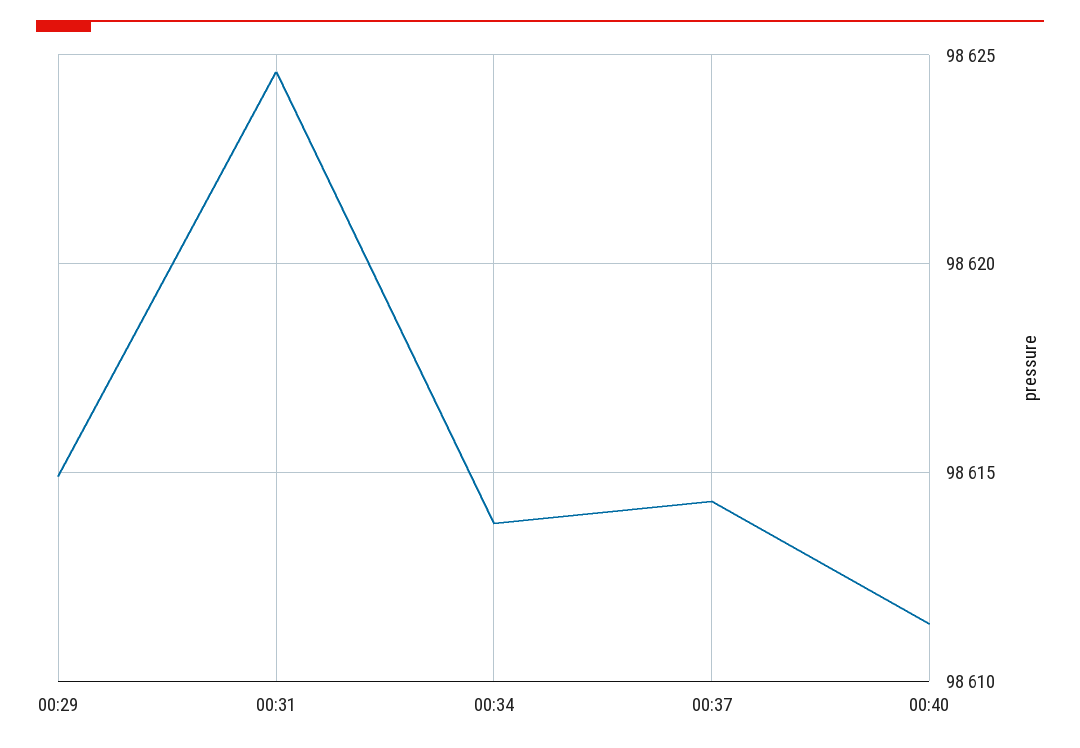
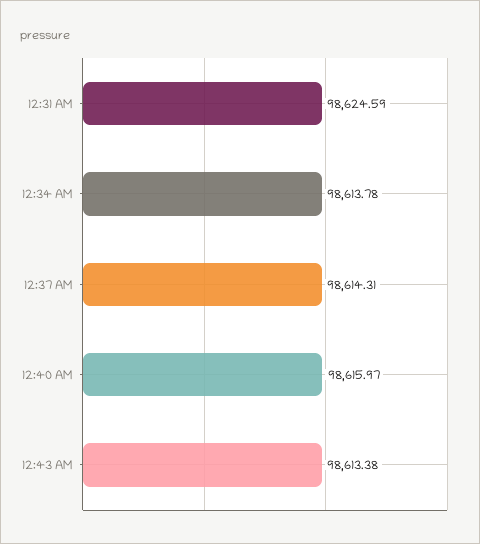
00:29: 98615 -> none
00:40: 98611.5 -> 98615.97
12:43 AM: none -> 98613.38

